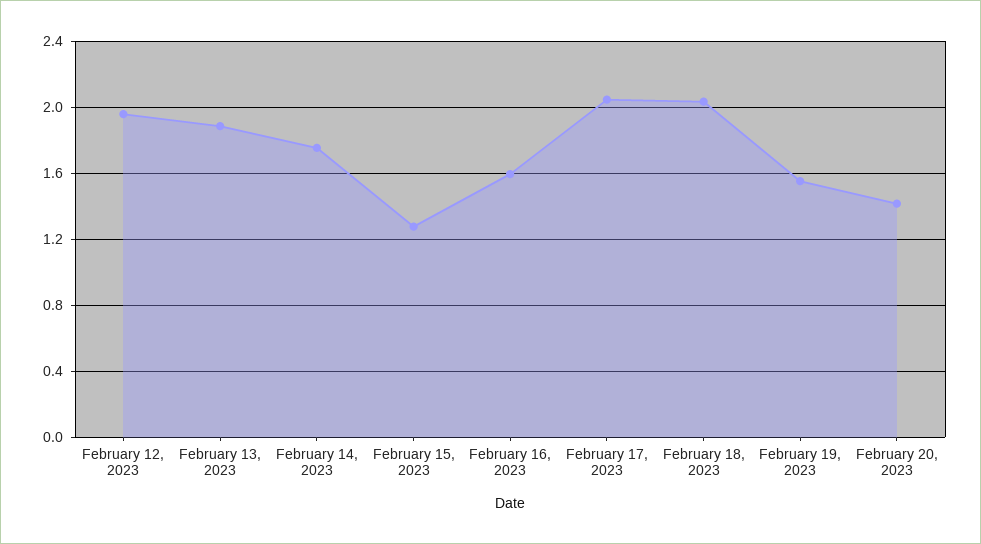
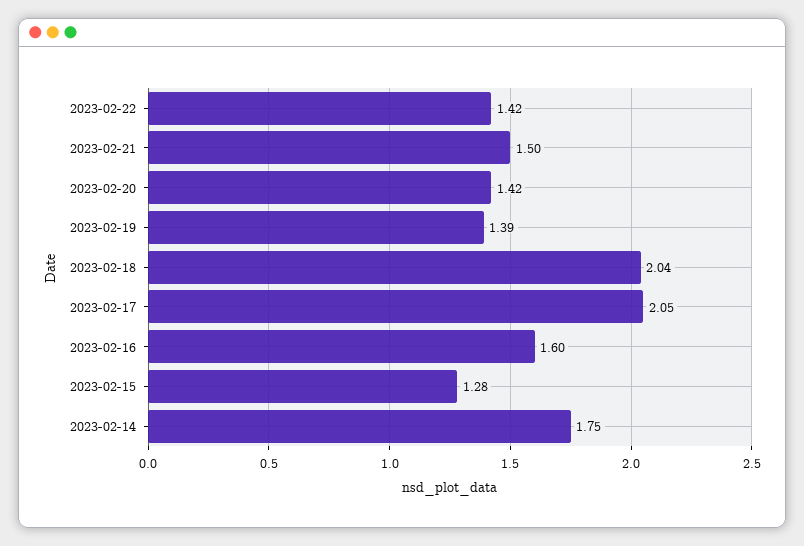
February 12, 2023: 1.95 -> none
February 13, 2023: 1.9 -> none
February 19, 2023: 1.55 -> 1.39
2023-02-22: none -> 1.42
2023-02-21: none -> 1.5

